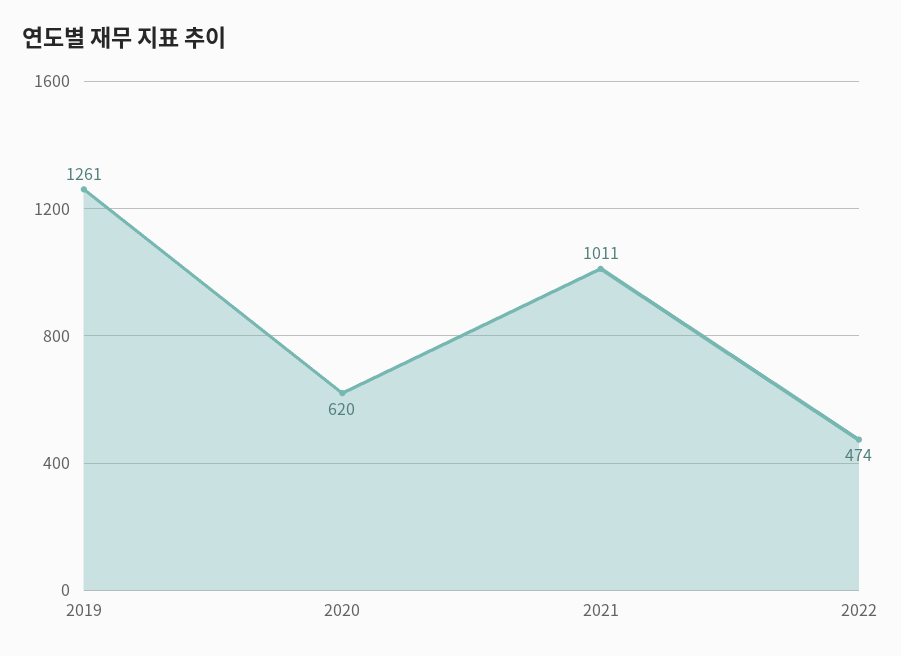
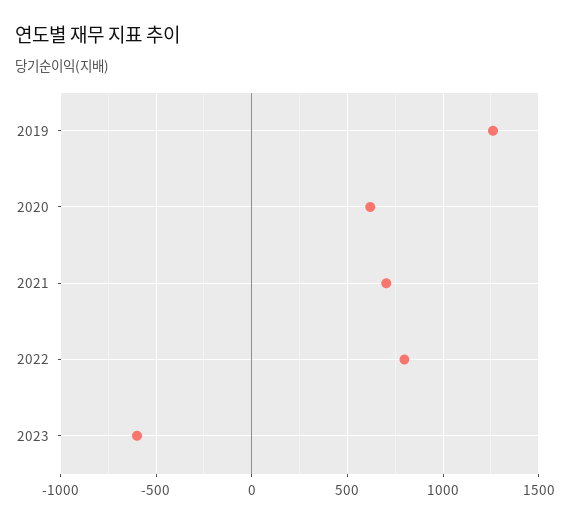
2021: 1011 -> 700
2022: 474 -> 800
2023: none -> -600

